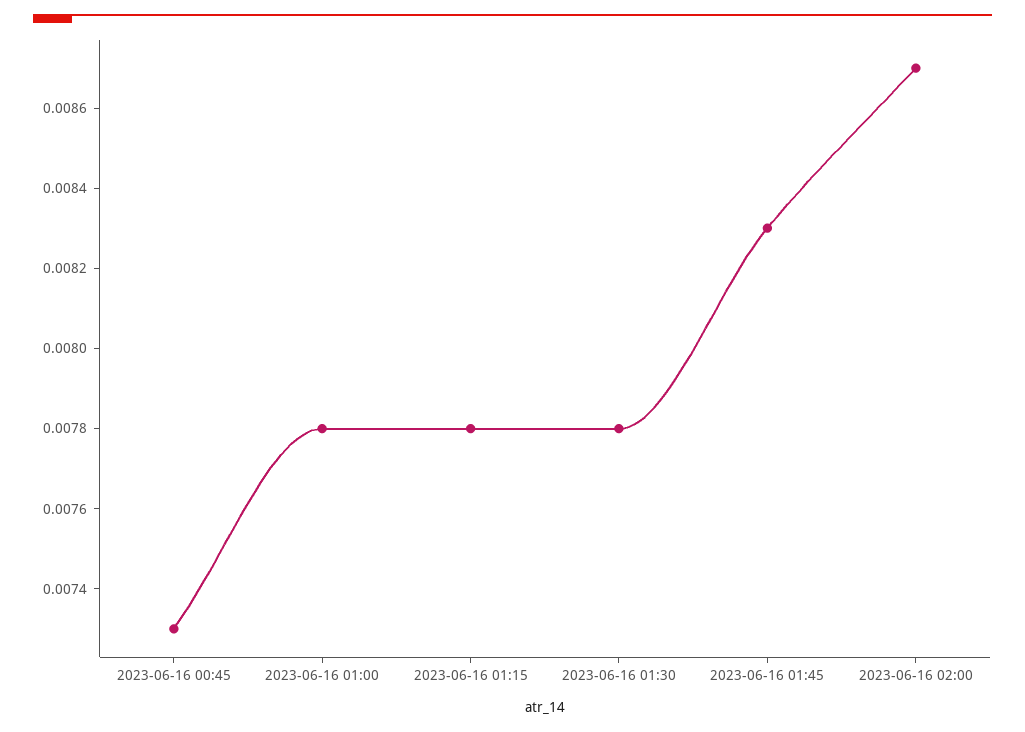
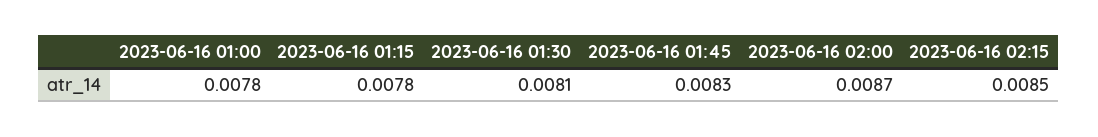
2023-06-16 00:45: 0.0073 -> none
2023-06-16 01:30: 0.0078 -> 0.0081
2023-06-16 02:15: none -> 0.0085

